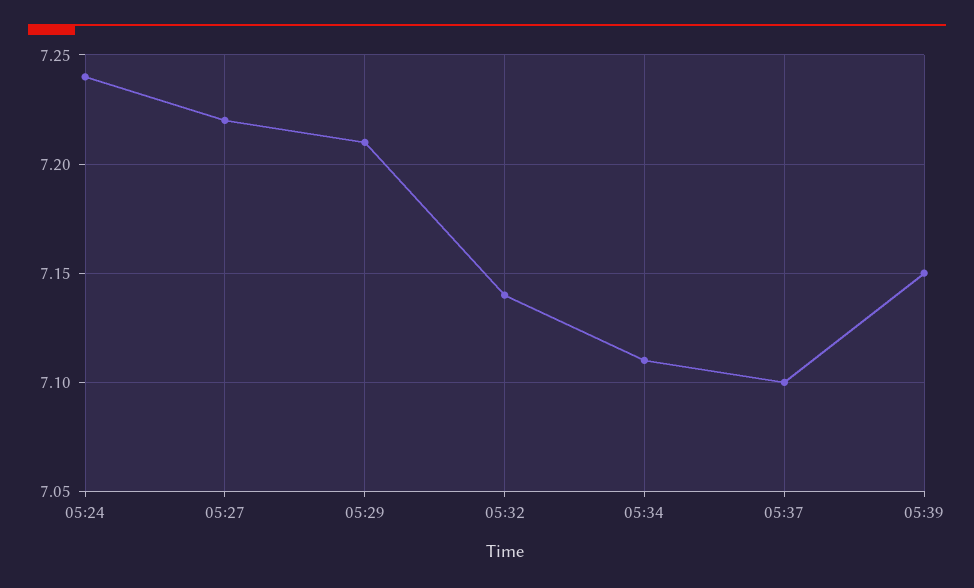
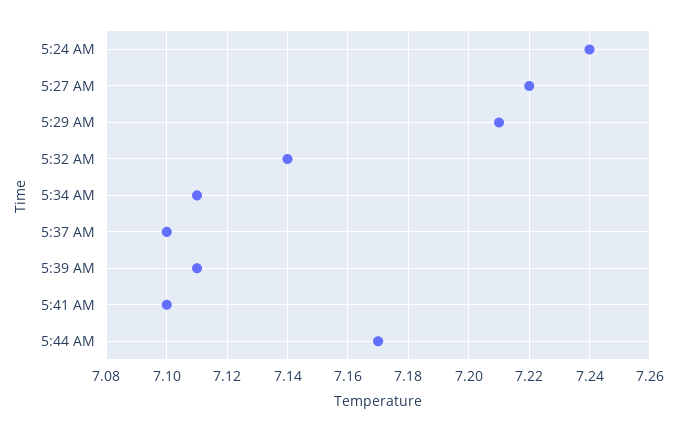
05:39: 7.15 -> 7.11
5:41 AM: none -> 7.1
5:44 AM: none -> 7.17

